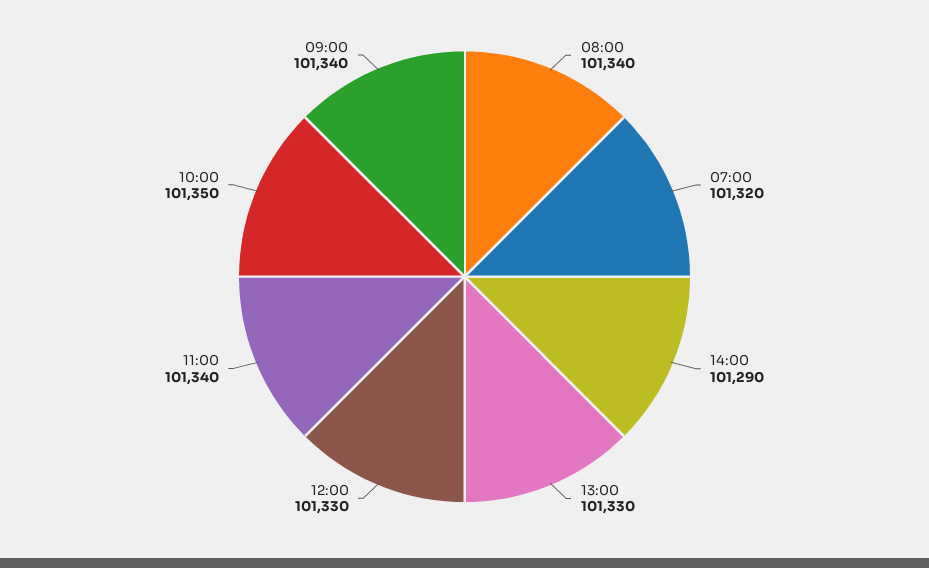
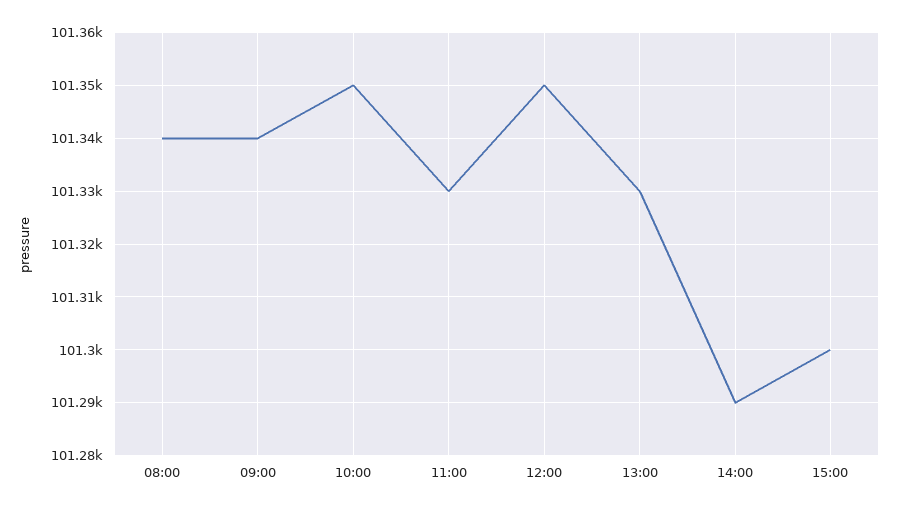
07:00: 101320 -> none
12:00: 101330 -> 101350
11:00: 101340 -> 101330
15:00: none -> 101300

